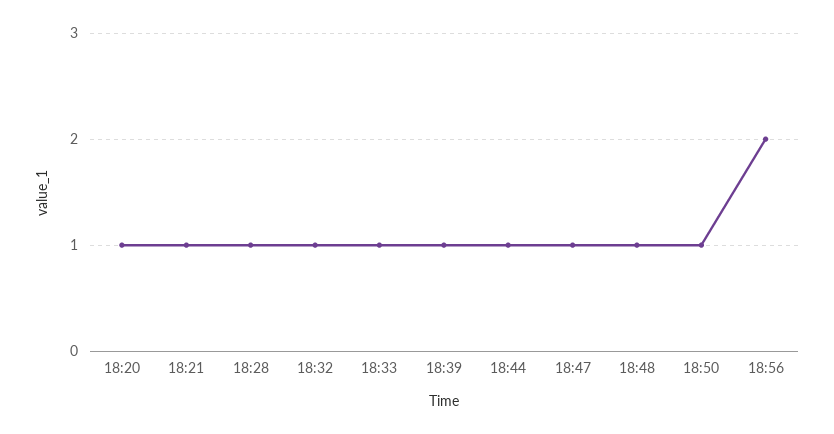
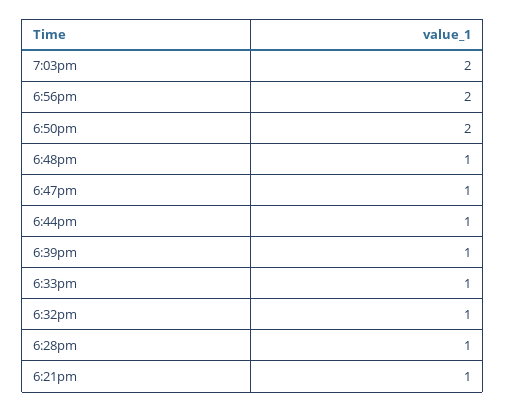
18:20: 1 -> none
18:50: 1 -> 2
7:03pm: none -> 2

